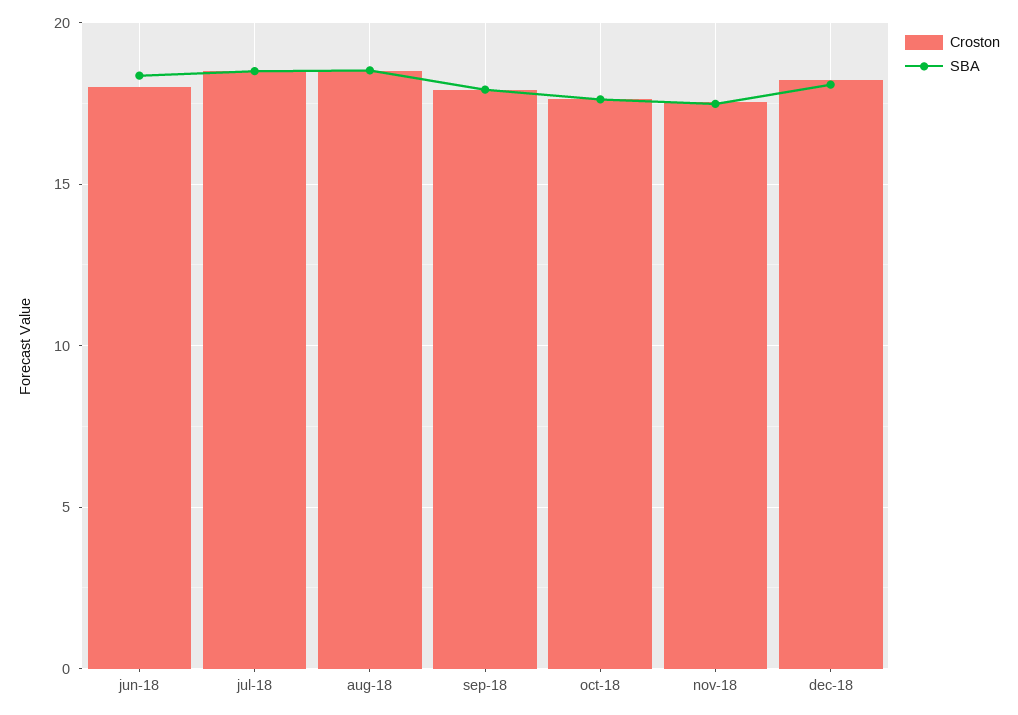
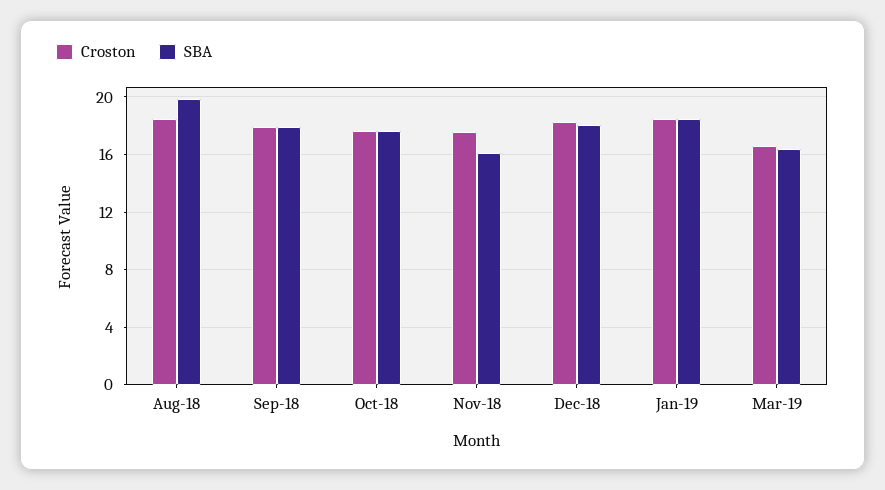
Croston, jun-18: 18 -> none
SBA, jun-18: 18.5 -> none
Croston, jul-18: 18.5 -> none
SBA, jul-18: 18.5 -> none
SBA, aug-18: 18.5 -> 20
SBA, nov-18: 17.5 -> 16
Croston, Jan-19: none -> 18.5
SBA, Jan-19: none -> 18.5
Croston, Mar-19: none -> 16.5
SBA, Mar-19: none -> 16.5

